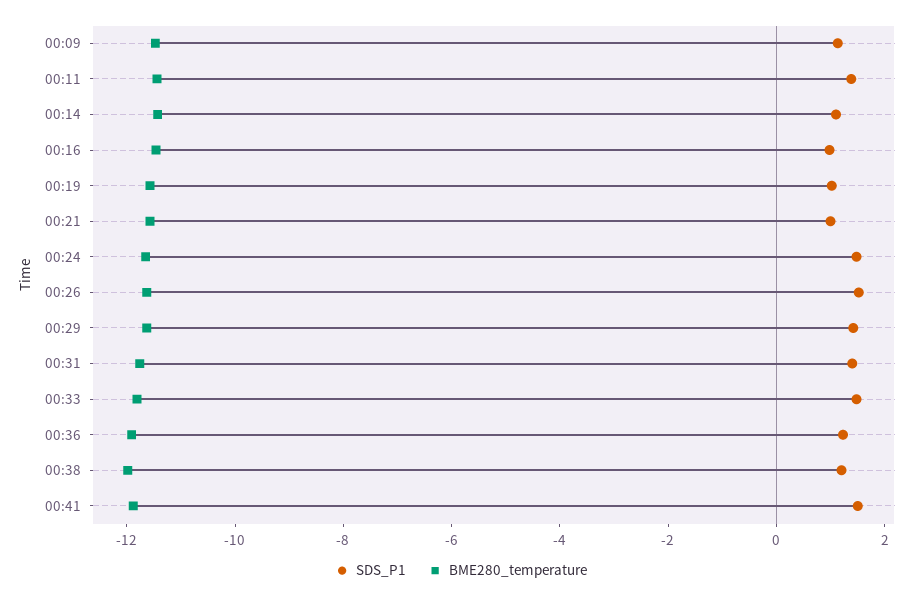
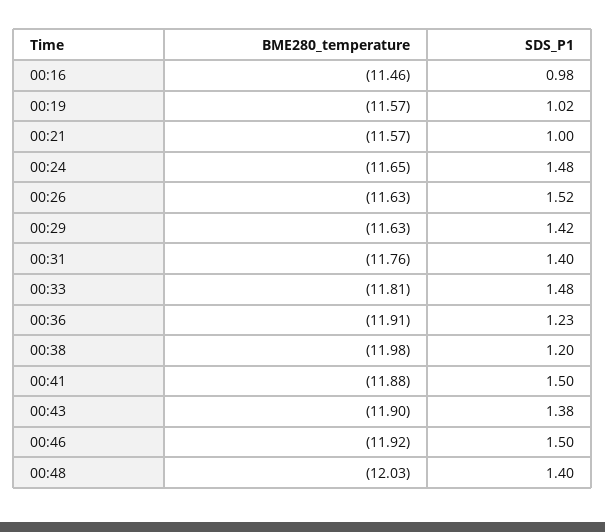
SDS_P1, 00:09: 1 -> none
BME280_temperature, 00:09: -11.5 -> none
SDS_P1, 00:11: 1.5 -> none
BME280_temperature, 00:11: -11.5 -> none
SDS_P1, 00:14: 1 -> none
BME280_temperature, 00:14: -11.5 -> none
BME280_temperature, 00:43: none -> -11.9
SDS_P1, 00:43: none -> 1.38
BME280_temperature, 00:46: none -> -11.92
SDS_P1, 00:46: none -> 1.5
BME280_temperature, 00:48: none -> -12.03
SDS_P1, 00:48: none -> 1.4

